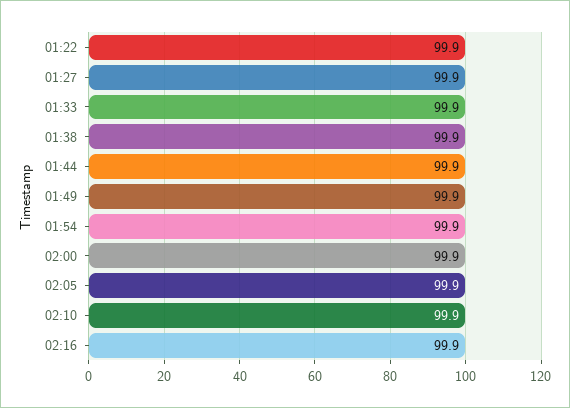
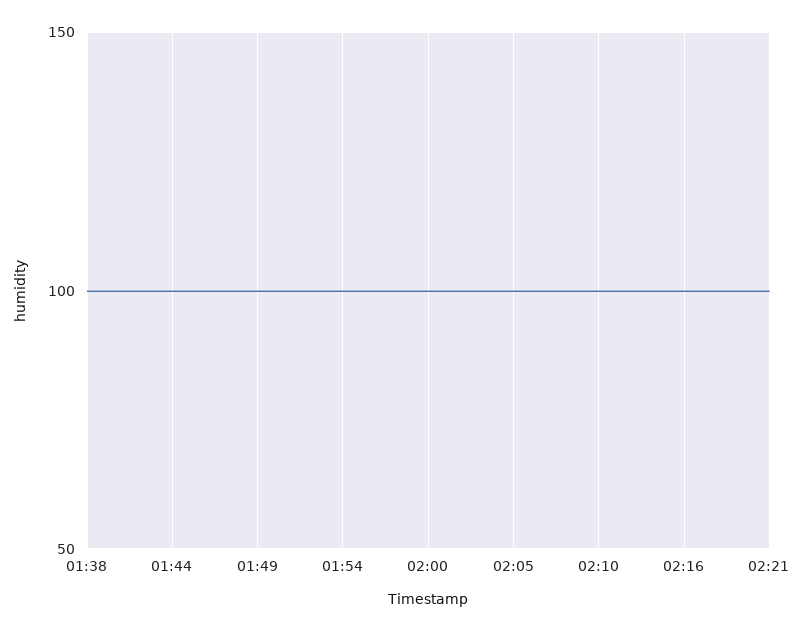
01:22: 99.9 -> none
01:27: 99.9 -> none
01:33: 99.9 -> none
02:21: none -> 100

